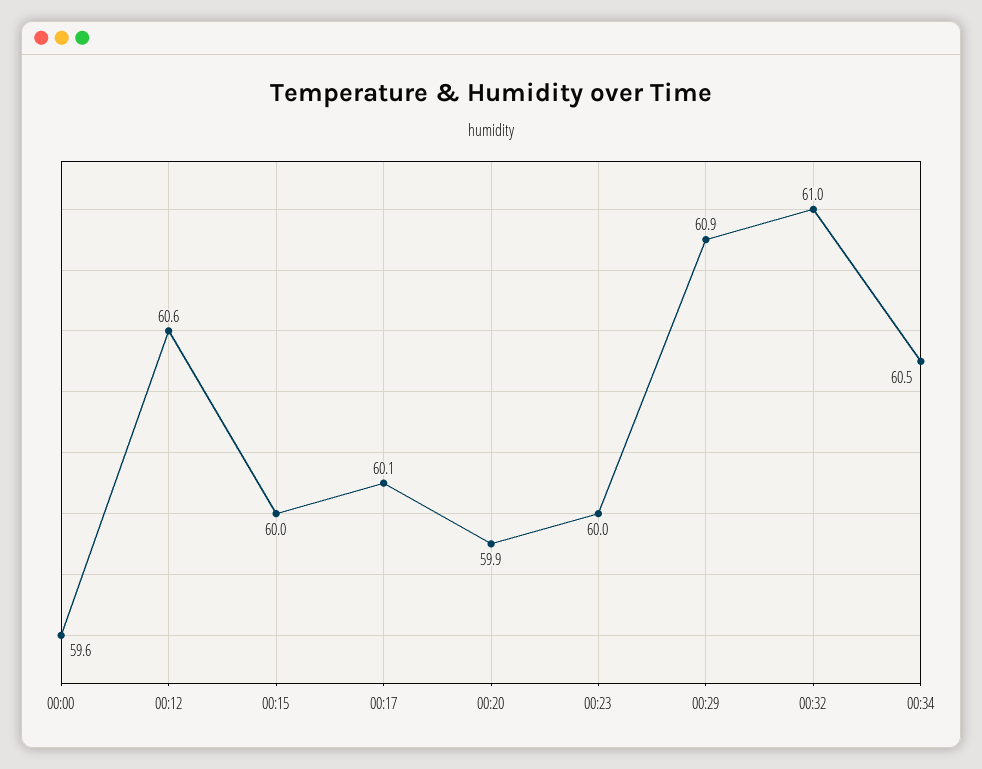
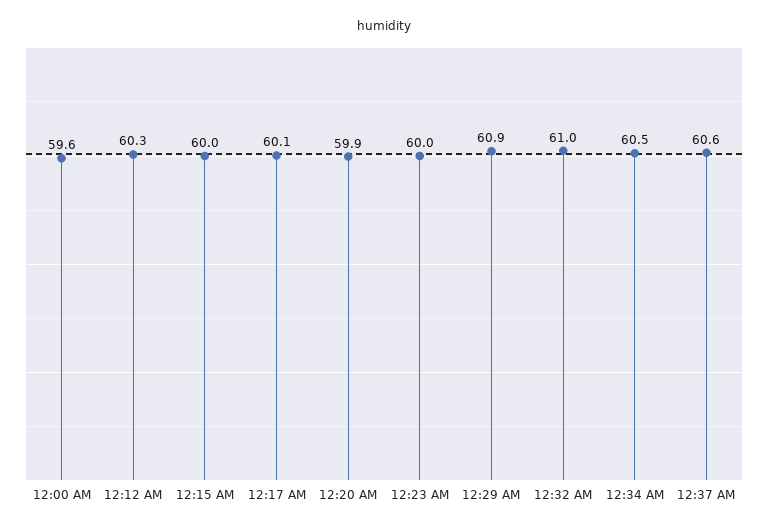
00:12: 60.6 -> 60.3
12:37 AM: none -> 60.6

